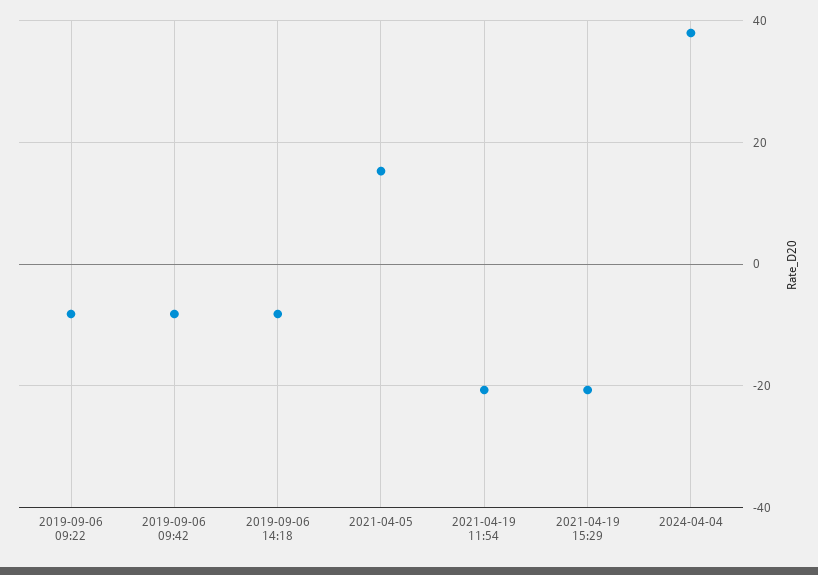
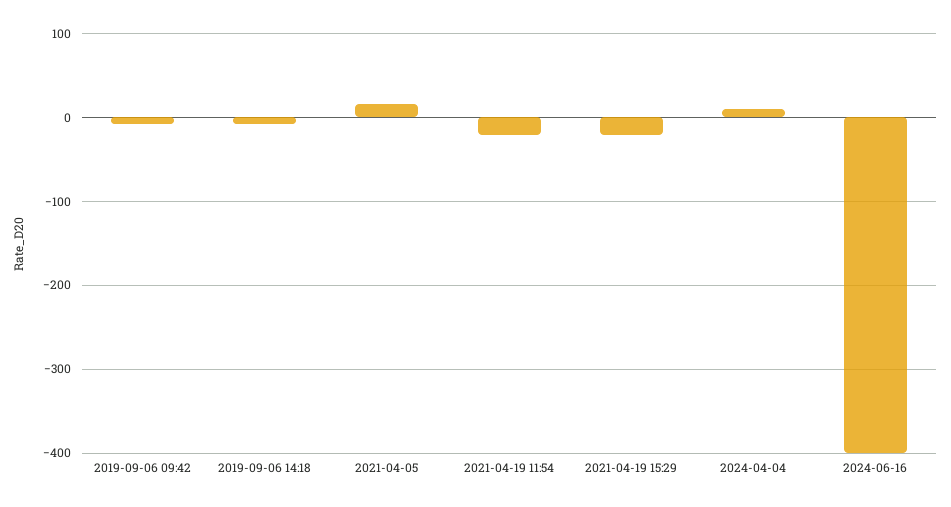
2019-09-06 09:22: -8 -> none
2024-04-04: 38 -> 10
2024-06-16: none -> -400

